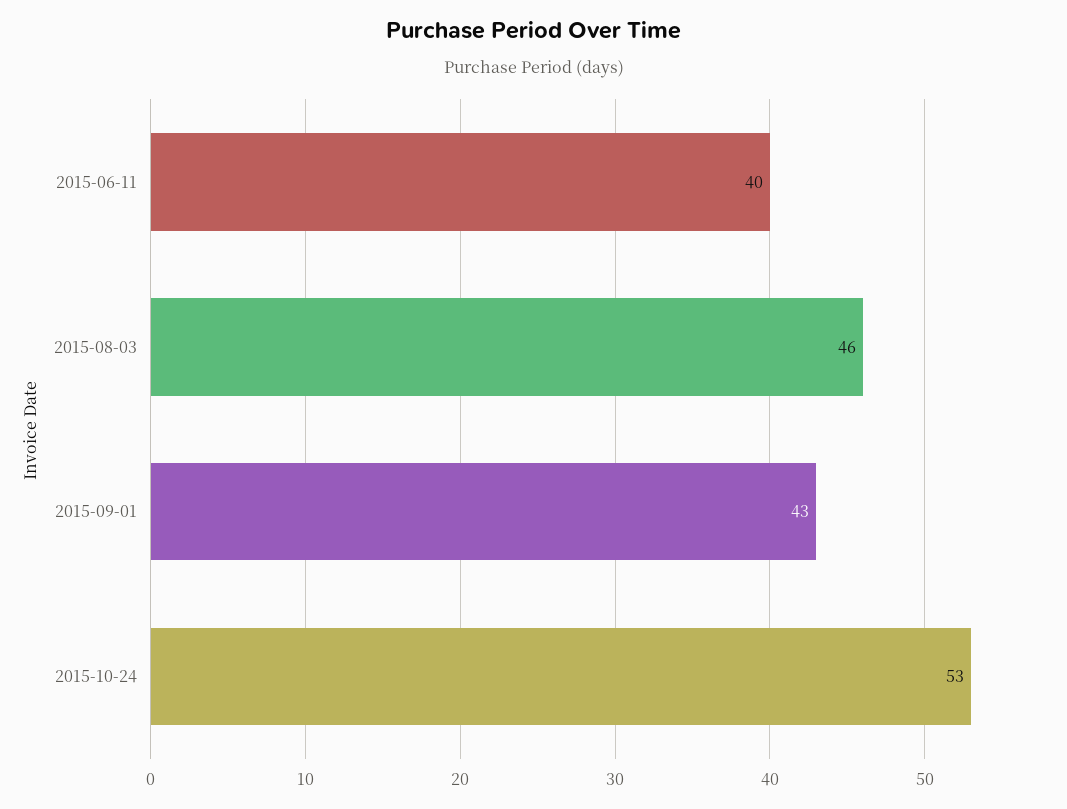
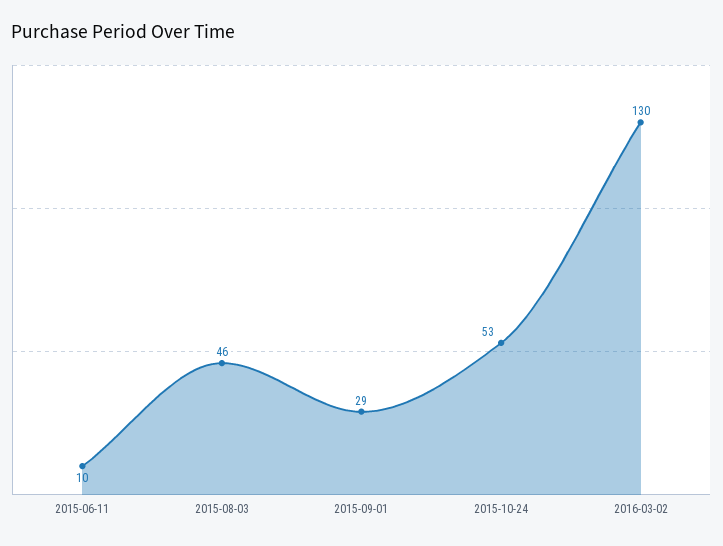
2015-06-11: 40 -> 10
2015-09-01: 43 -> 29
2016-03-02: none -> 130

